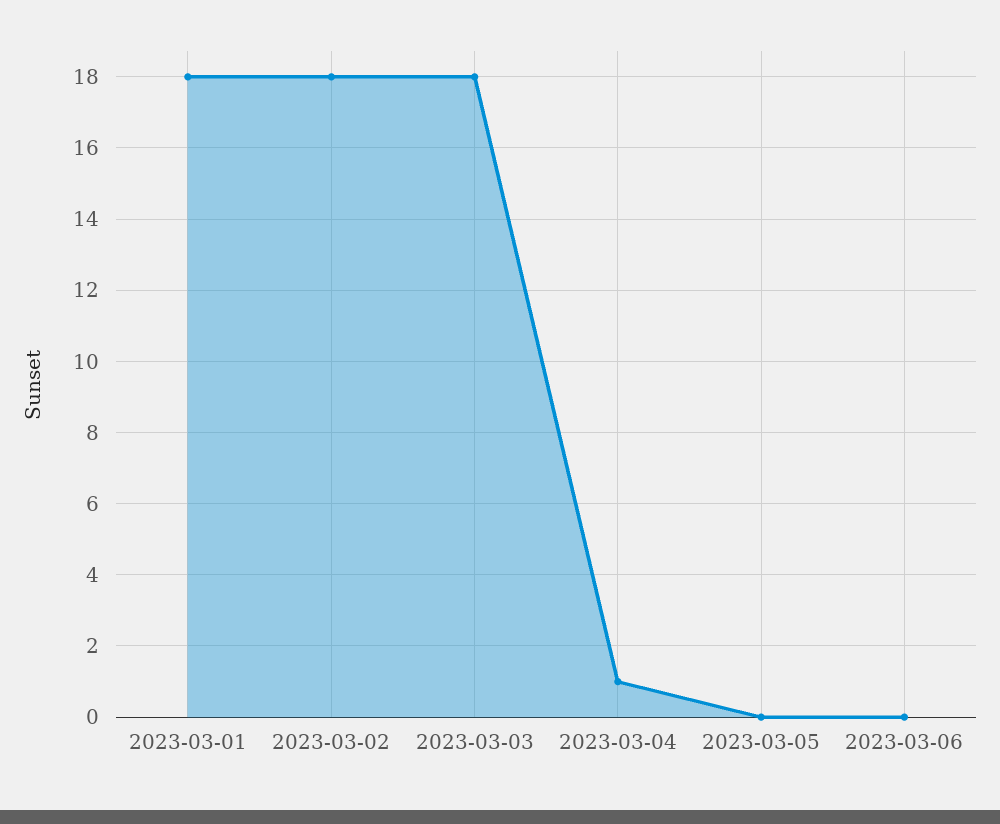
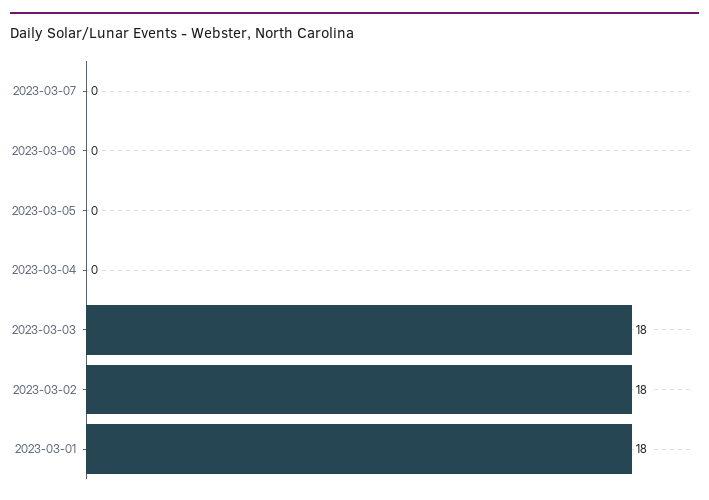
2023-03-04: 1 -> 0
2023-03-07: none -> 0

